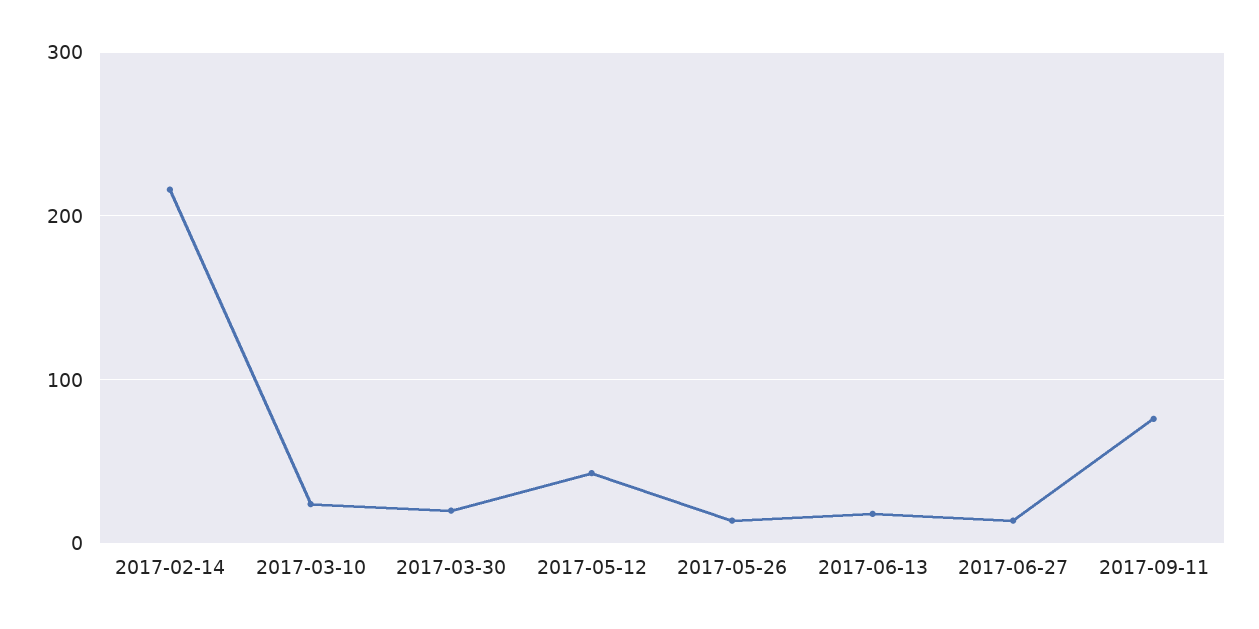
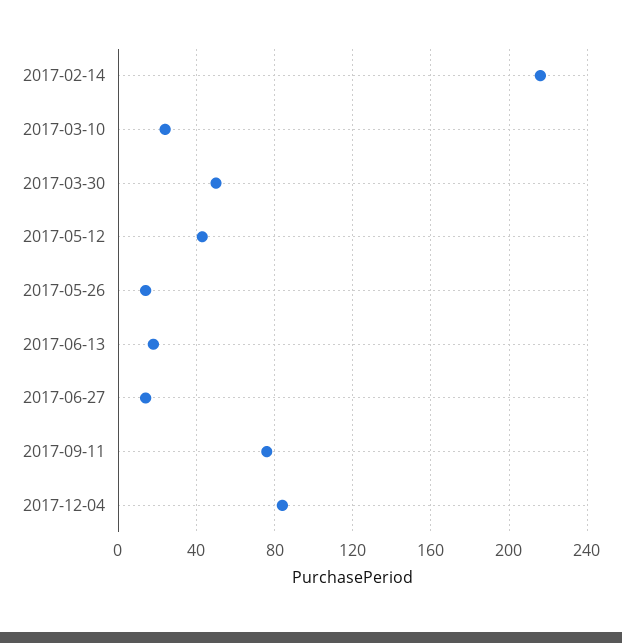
2017-03-30: 20 -> 50
2017-12-04: none -> 85

